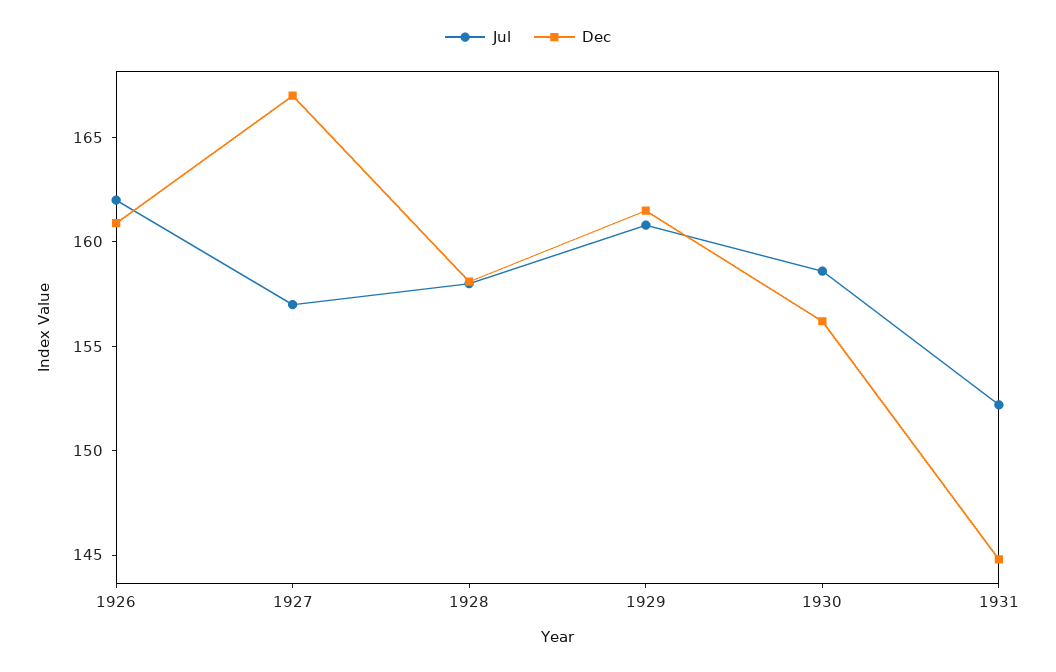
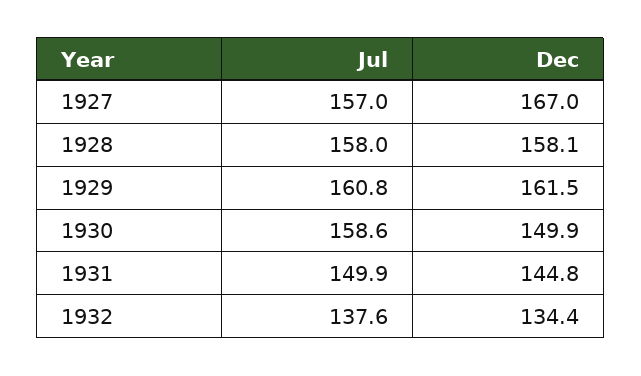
Jul, 1926: 162 -> none
Dec, 1926: 161 -> none
Dec, 1930: 156 -> 149.9
Jul, 1931: 152 -> 149.9
Jul, 1932: none -> 137.6
Dec, 1932: none -> 134.4

